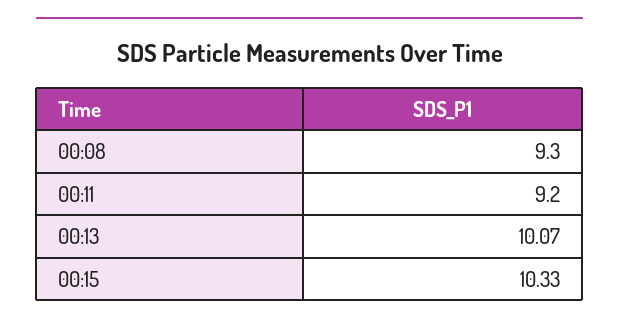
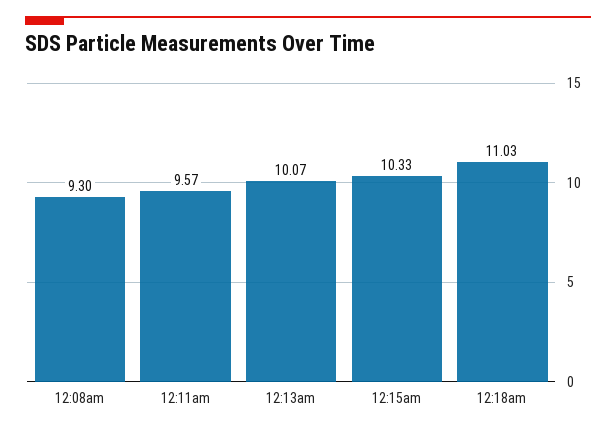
00:11: 9.2 -> 9.57
12:18am: none -> 11.03

